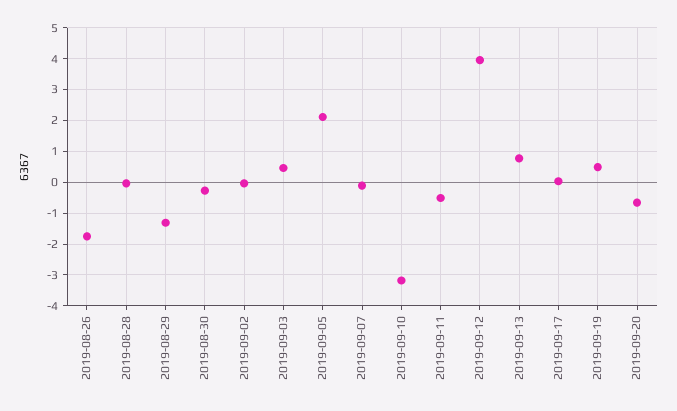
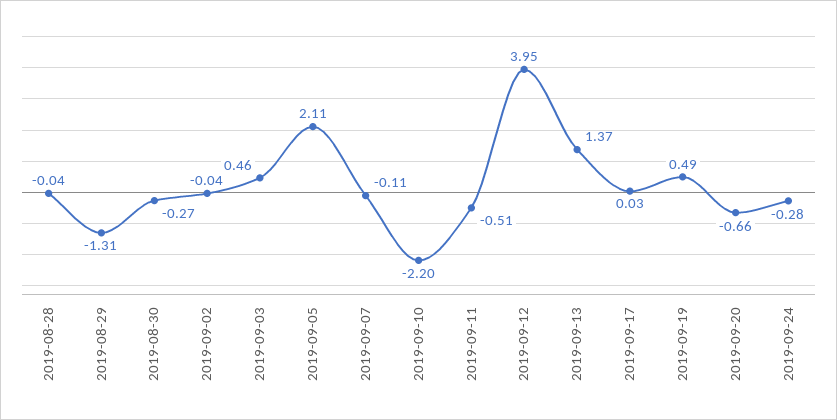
2019-08-26: -1.8 -> none
2019-09-10: -3.2 -> -2.2
2019-09-13: 0.8 -> 1.37
2019-09-24: none -> -0.28

